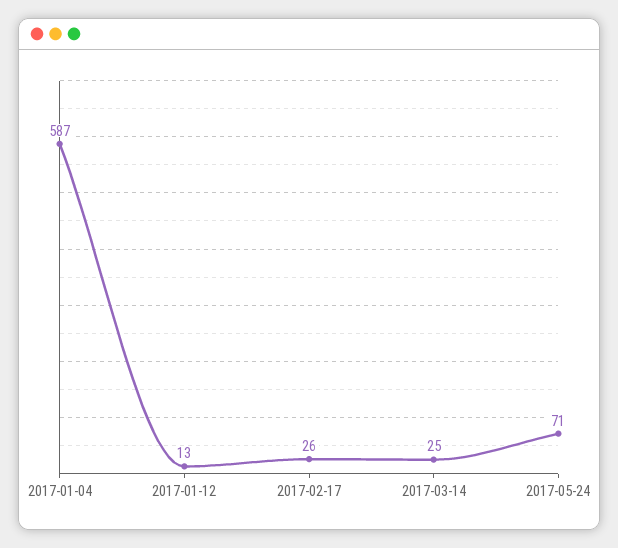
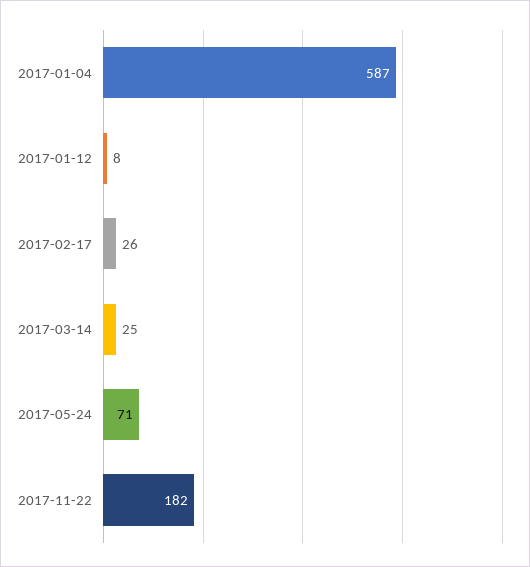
2017-01-12: 13 -> 8
2017-11-22: none -> 182

